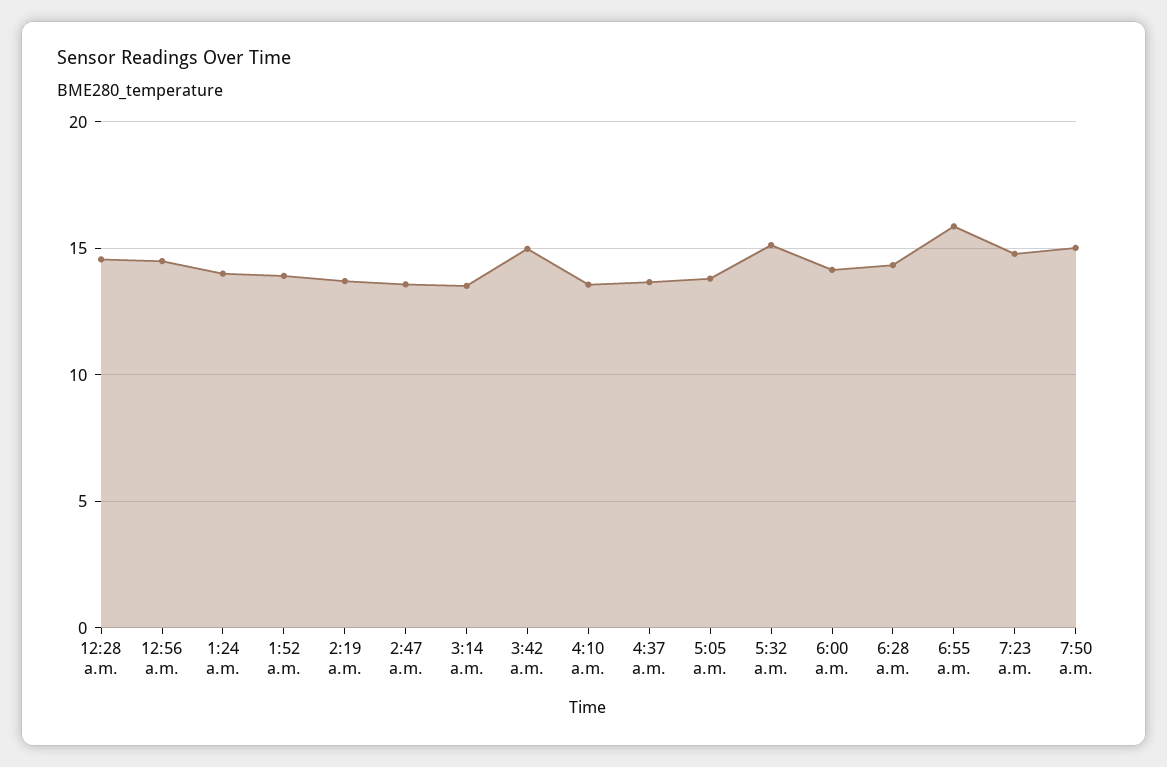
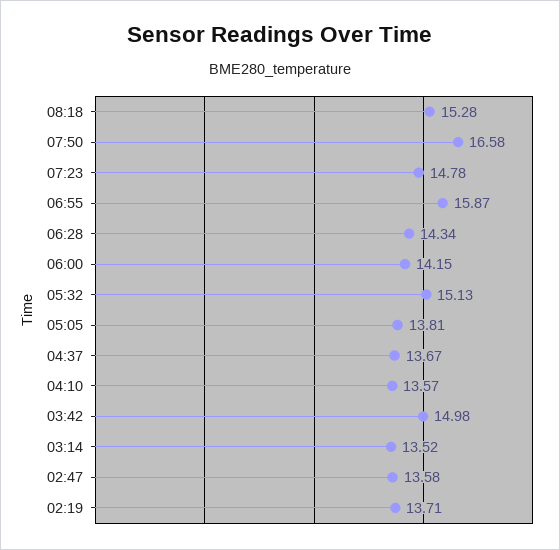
12:28 a.m.: 14.5 -> none
12:56 a.m.: 14.5 -> none
1:24 a.m.: 14 -> none
1:52 a.m.: 14 -> none
7:50 a.m.: 15 -> 16.58
08:18: none -> 15.28

